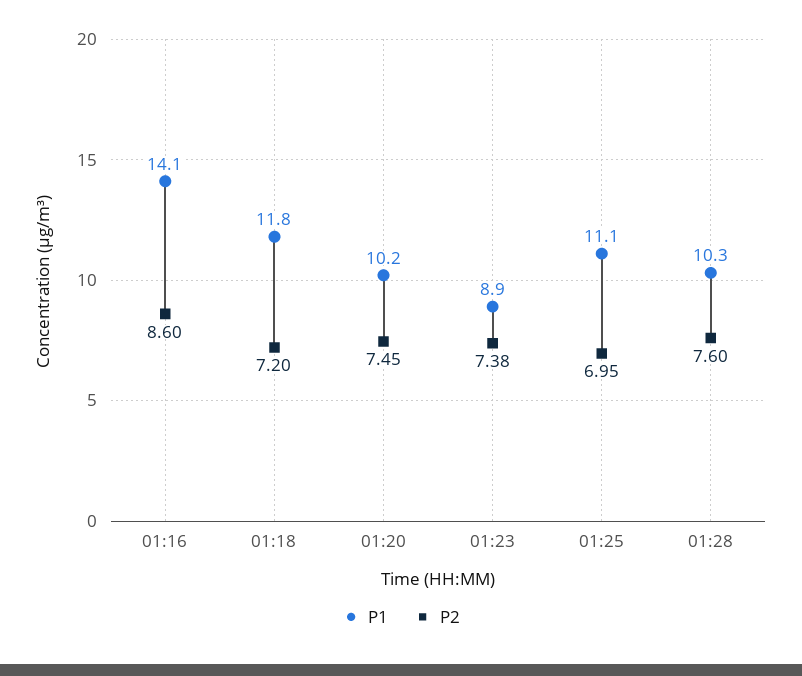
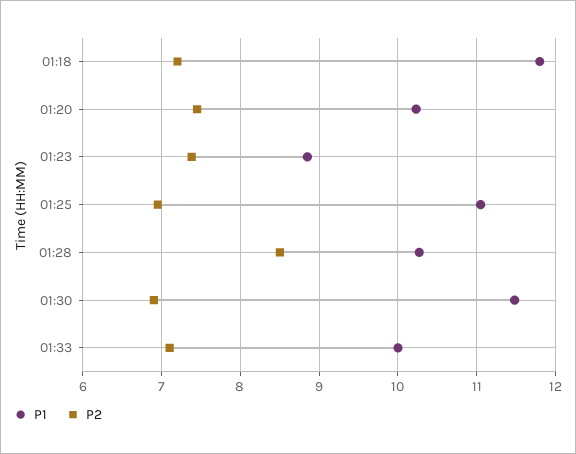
P1, 01:16: 14.1 -> none
P2, 01:16: 8.6 -> none
P2, 01:28: 7.6 -> 8.5
P1, 01:30: none -> 11.5
P2, 01:30: none -> 6.9
P1, 01:33: none -> 10
P2, 01:33: none -> 7.1

